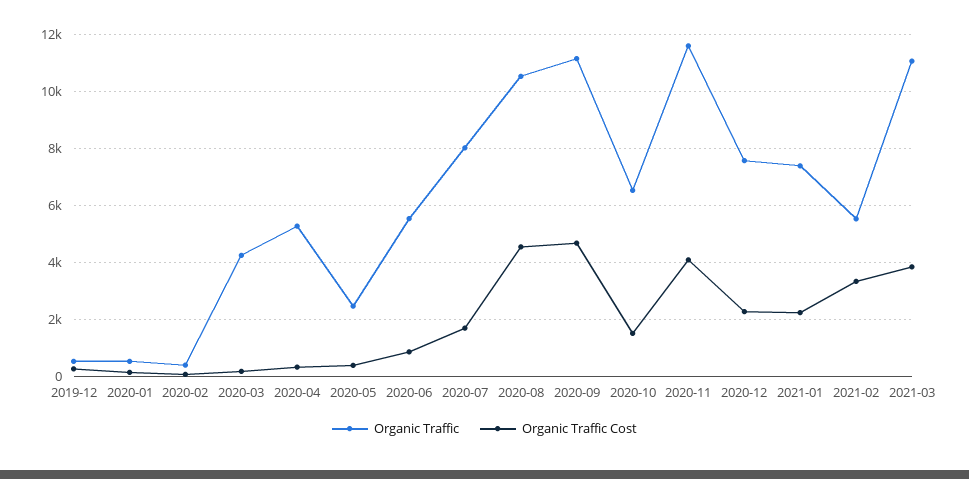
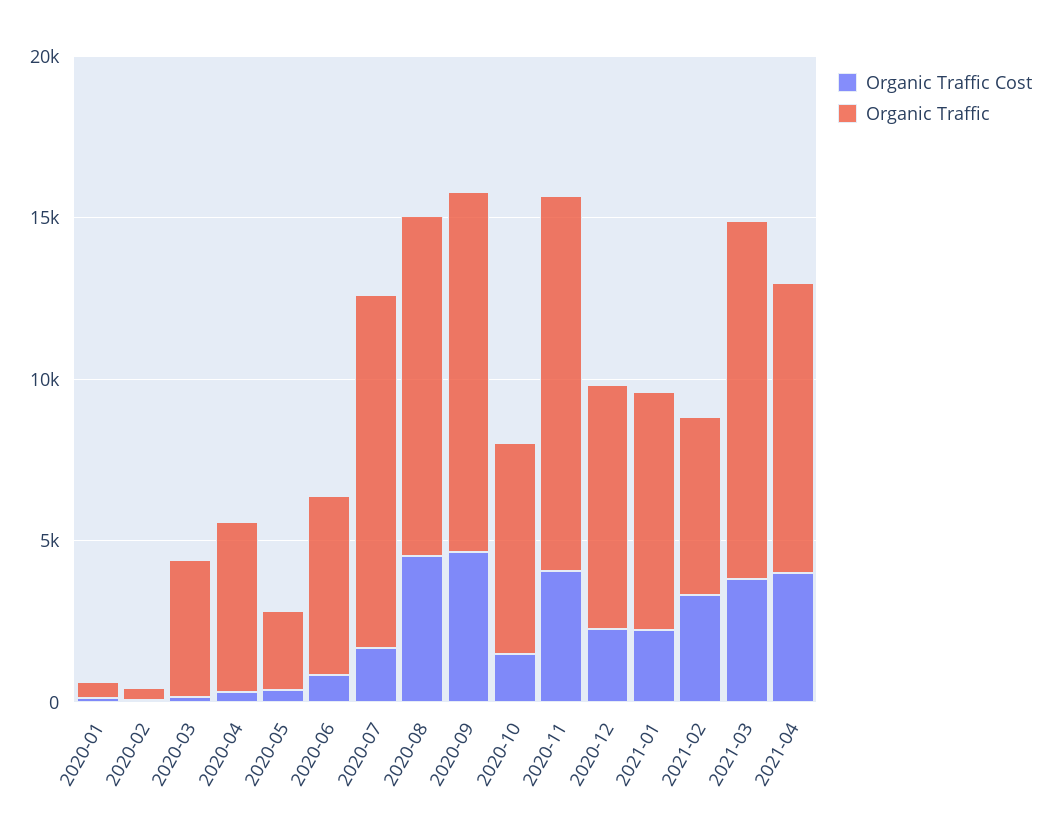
Organic Traffic, 2019-12: 500 -> none
Organic Traffic Cost, 2019-12: 250 -> none
Organic Traffic, 2020-07: 8000 -> 11000
Organic Traffic Cost, 2021-04: none -> 4000
Organic Traffic, 2021-04: none -> 9000

